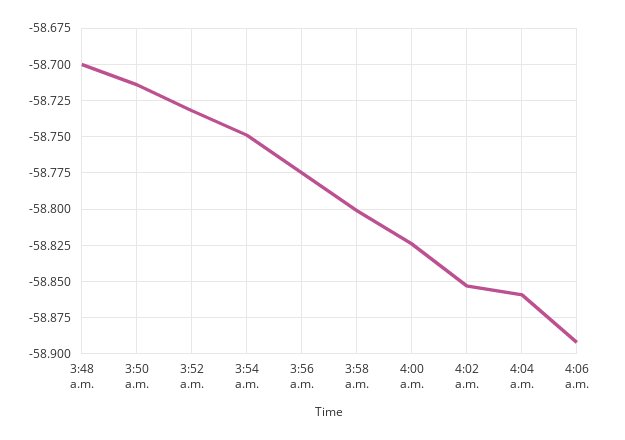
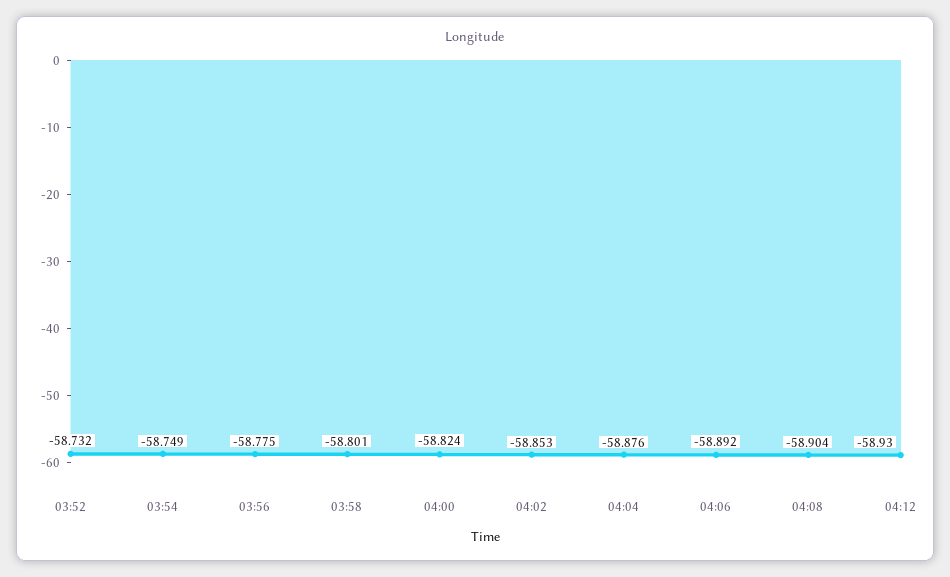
3:48 a.m.: -58.7 -> none
3:50 a.m.: -58.715 -> none
4:04 a.m.: -58.86 -> -58.876
04:08: none -> -58.904
04:12: none -> -58.93

